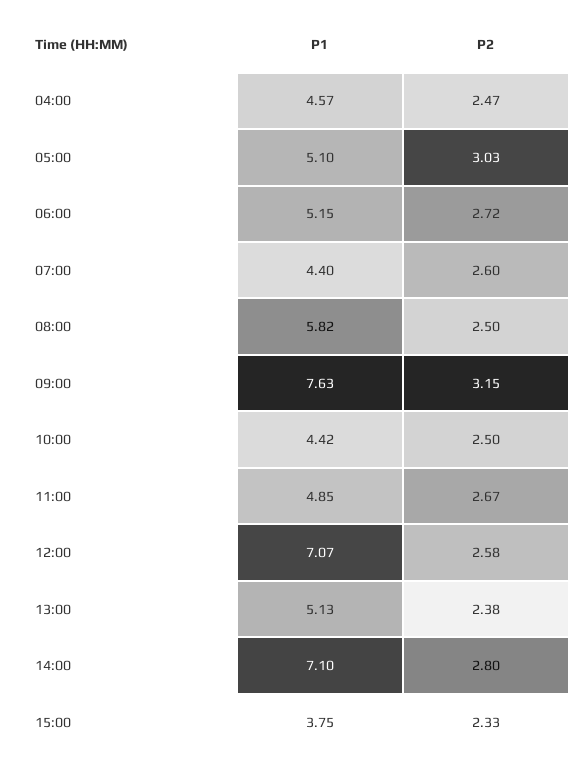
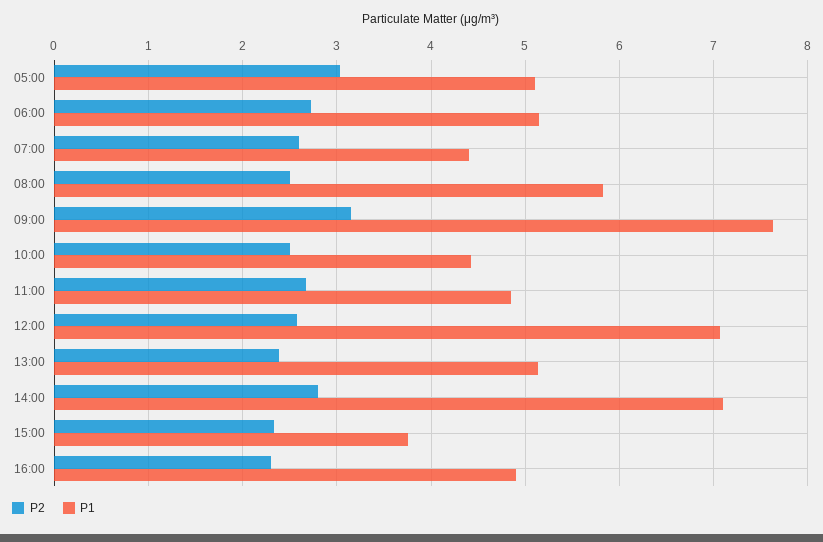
P1, 04:00: 4.57 -> none
P2, 04:00: 2.47 -> none
P2, 16:00: none -> 2.3
P1, 16:00: none -> 4.9

